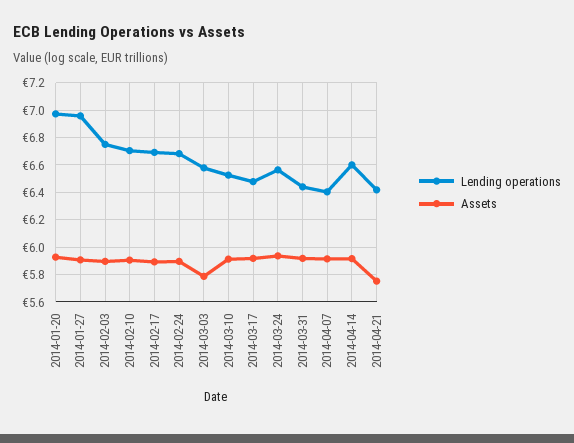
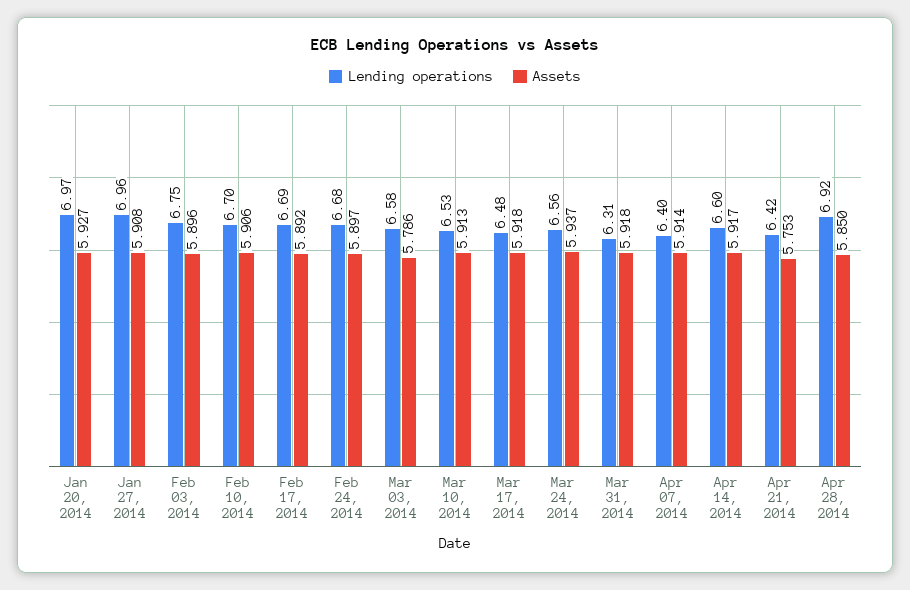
Lending operations, 2014-03-31: 6.45 -> 6.31
Lending operations, Apr 28, 2014: none -> 6.92
Assets, Apr 28, 2014: none -> 5.85

